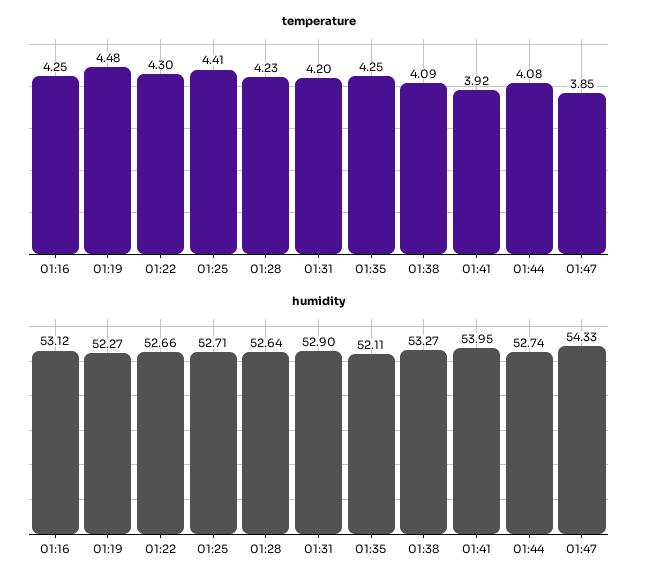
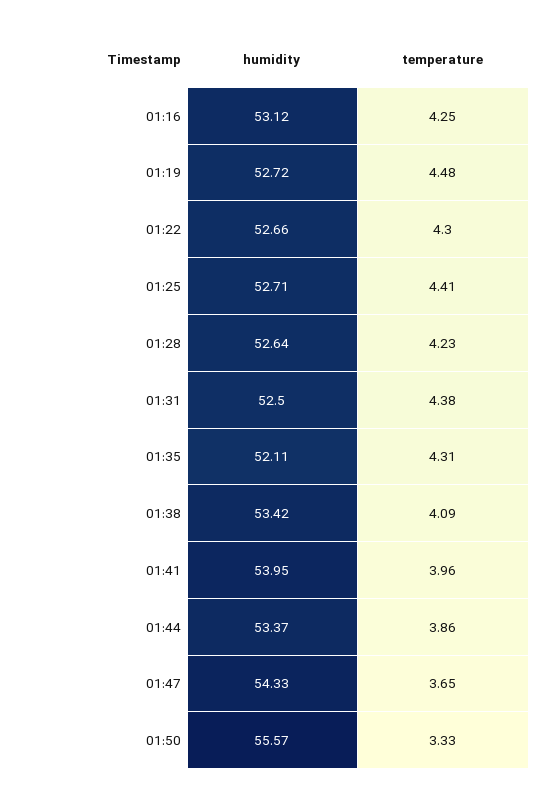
temperature, 01:31: 4.2 -> 4.38
temperature, 01:35: 4.25 -> 4.31
temperature, 01:41: 3.92 -> 3.96
temperature, 01:44: 4.08 -> 3.86
temperature, 01:47: 3.85 -> 3.65
humidity, 01:19: 52.27 -> 52.72
humidity, 01:31: 52.9 -> 52.5
humidity, 01:38: 53.27 -> 53.42
humidity, 01:44: 52.74 -> 53.37
humidity, 01:50: none -> 55.57
temperature, 01:50: none -> 3.33

